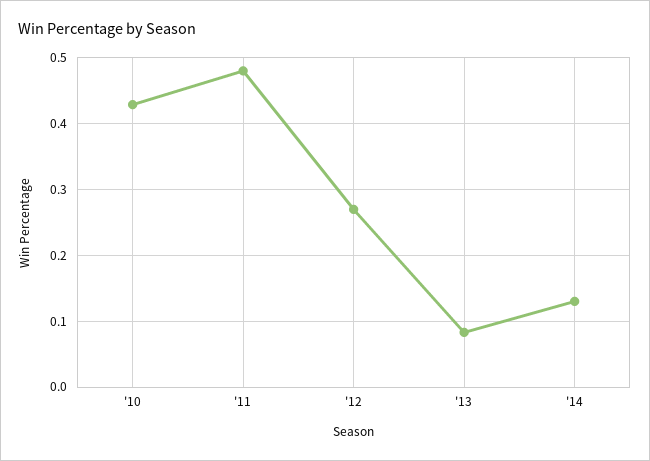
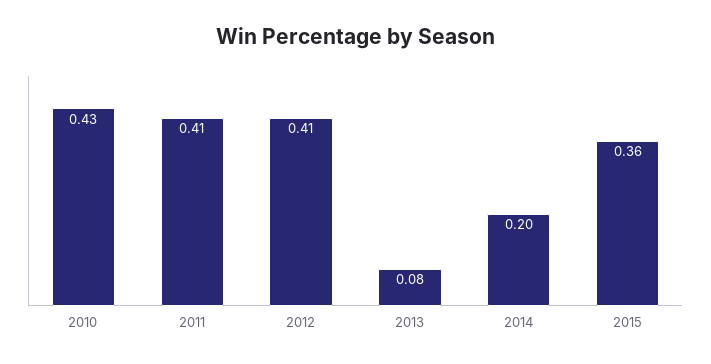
'11: 0.48 -> 0.41
'12: 0.27 -> 0.41
'14: 0.13 -> 0.2
2015: none -> 0.36

